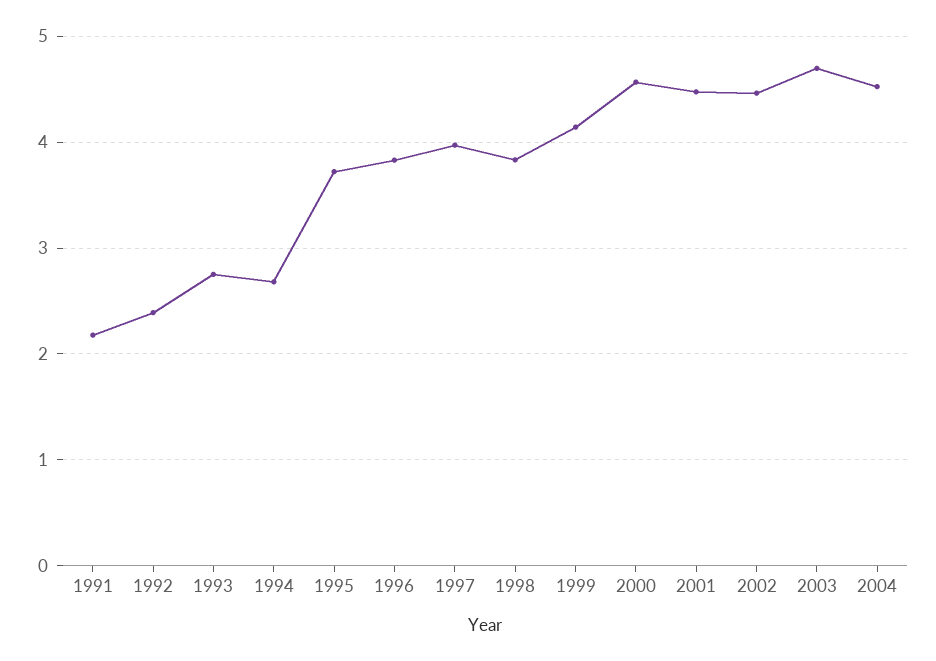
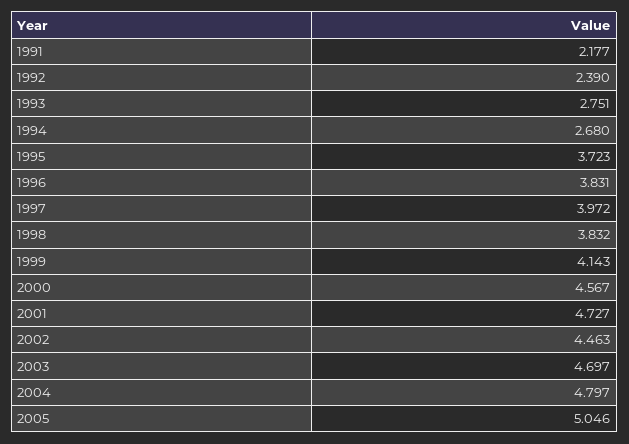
2001: 4.5 -> 4.727
2004: 4.5 -> 4.797
2005: none -> 5.046

